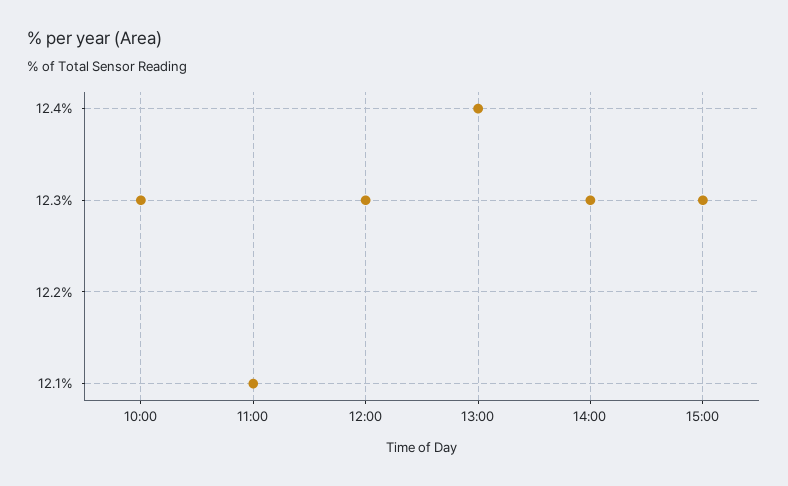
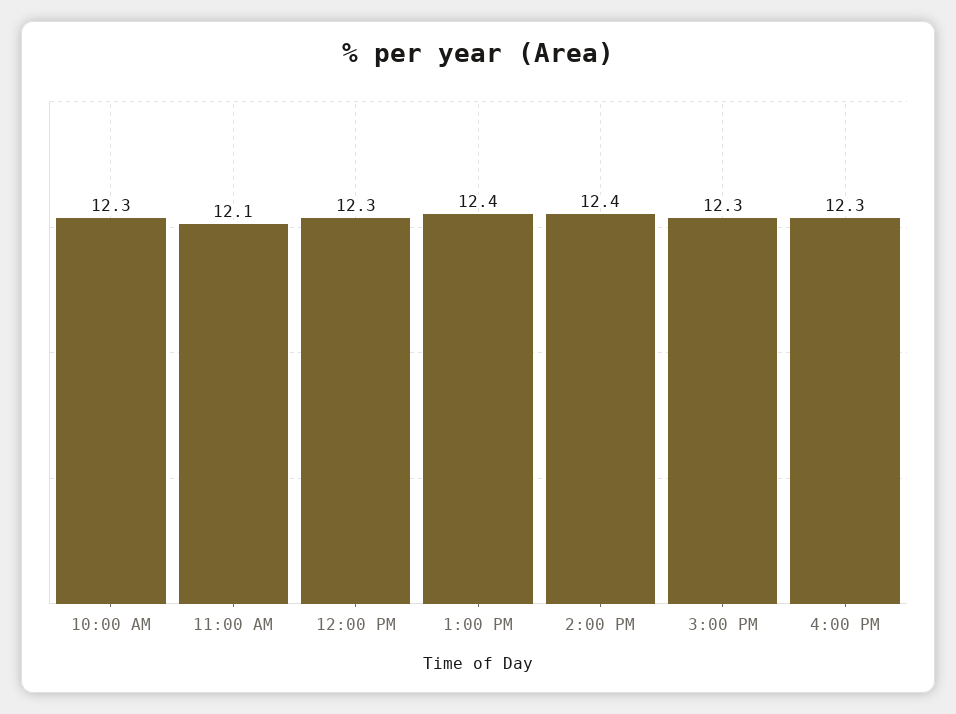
14:00: 12.3 -> 12.4
4:00 PM: none -> 12.3

